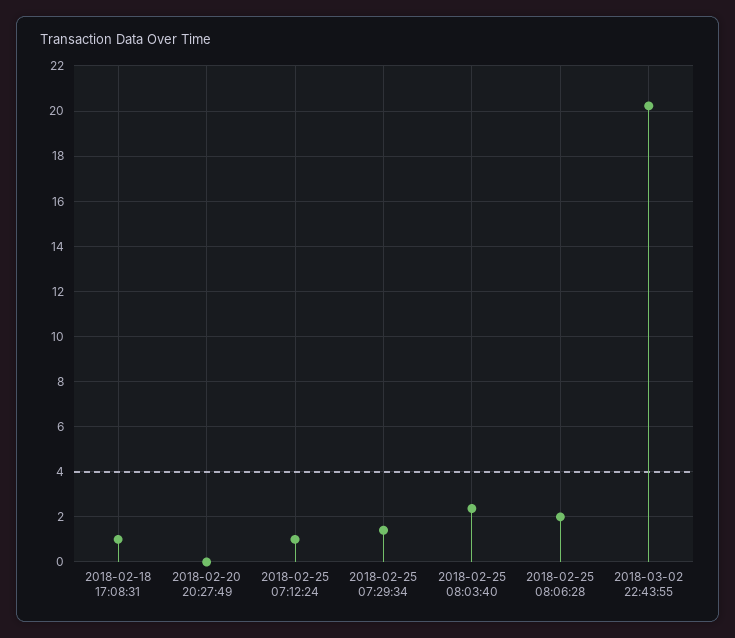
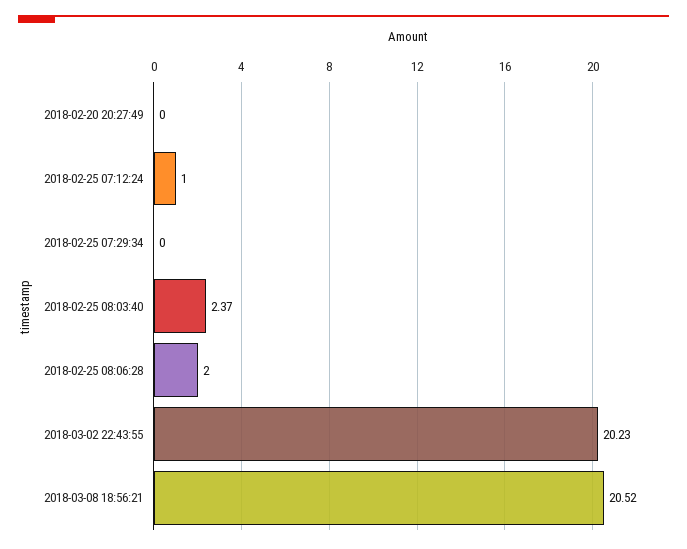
2018-02-18 17:08:31: 1 -> none
2018-02-25 07:29:34: 1.5 -> 0
2018-03-08 18:56:21: none -> 20.52

